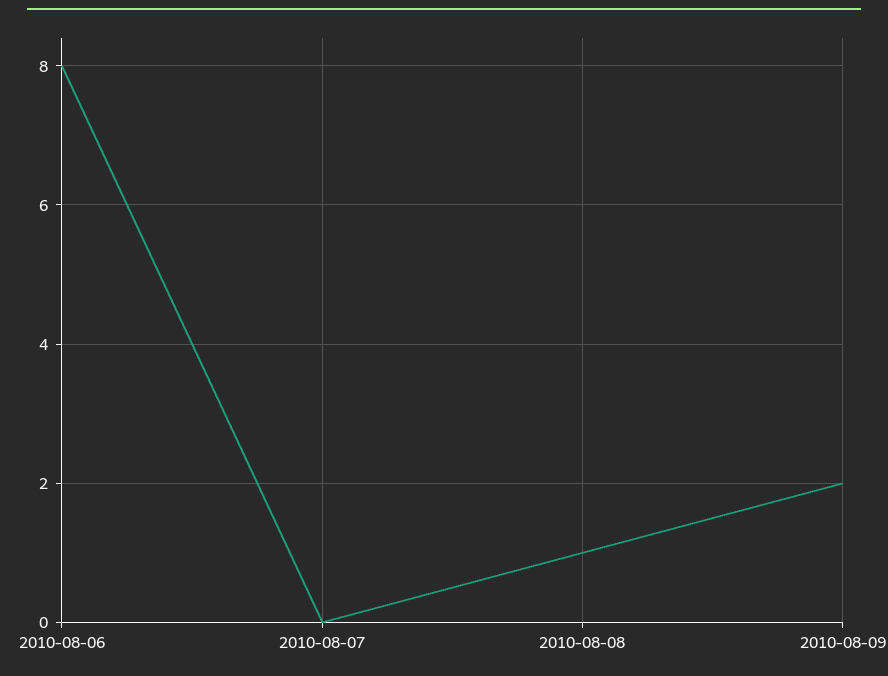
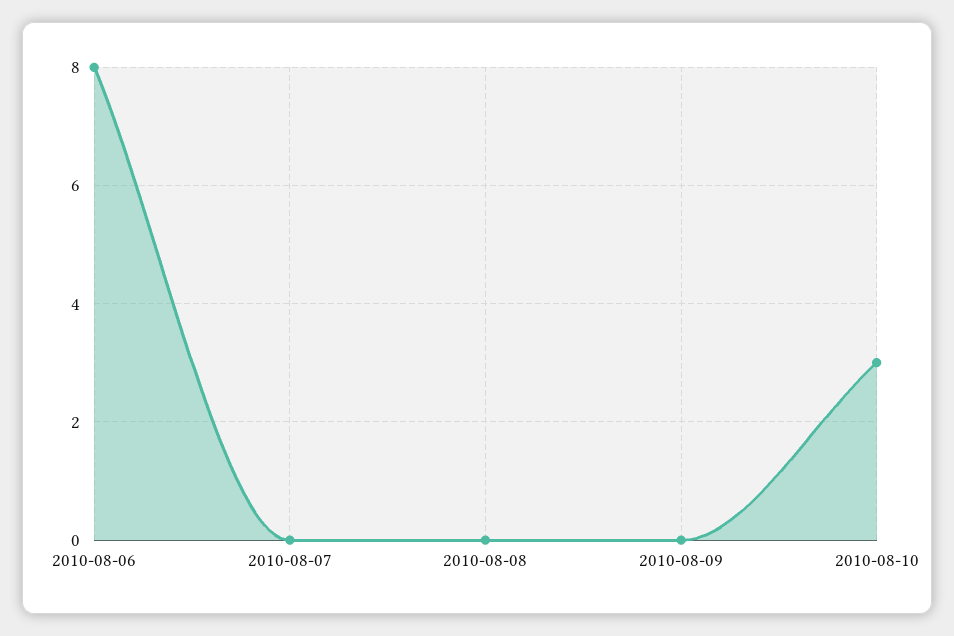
2010-08-08: 1 -> 0
2010-08-09: 2 -> 0
2010-08-10: none -> 3

